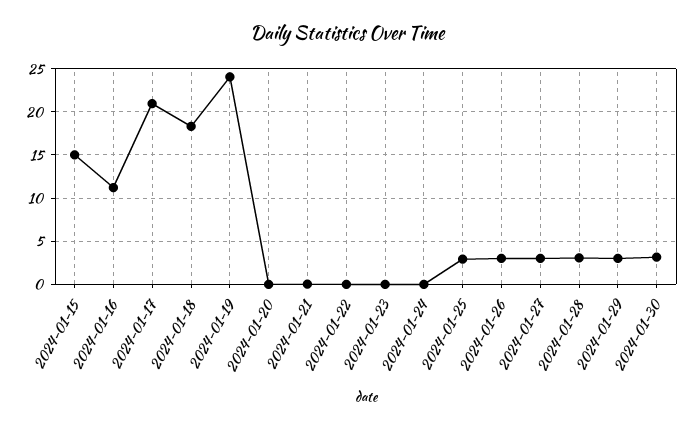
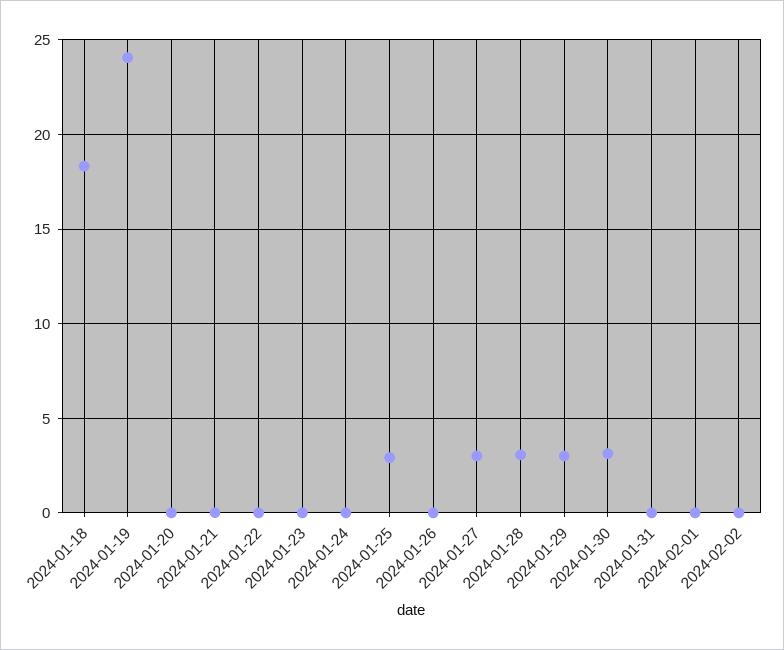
2024-01-15: 15 -> none
2024-01-16: 11 -> none
2024-01-17: 21 -> none
2024-01-26: 3 -> 0
2024-01-31: none -> 0
2024-02-01: none -> 0
2024-02-02: none -> 0

